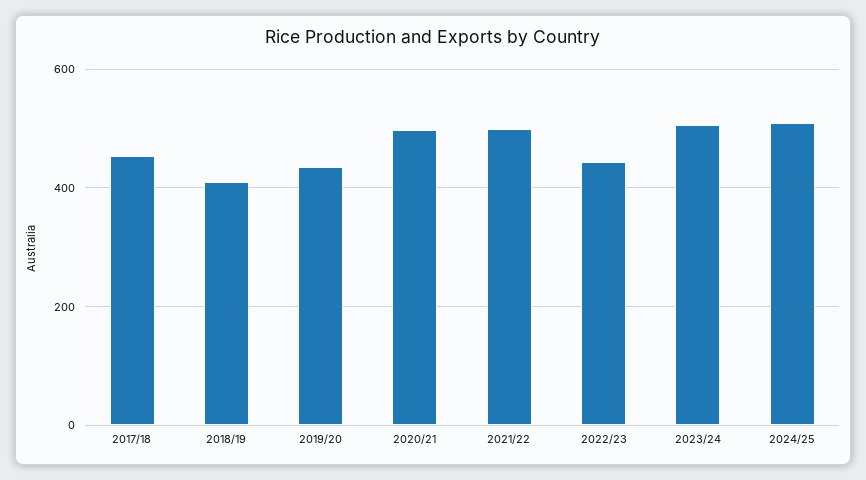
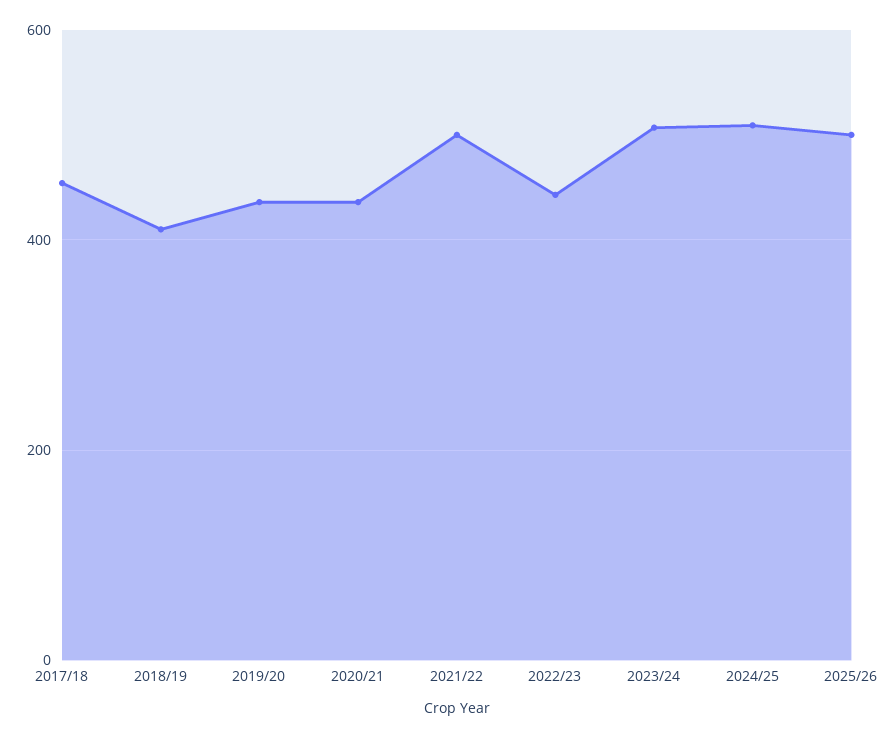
2020/21: 500 -> 440
2025/26: none -> 500

